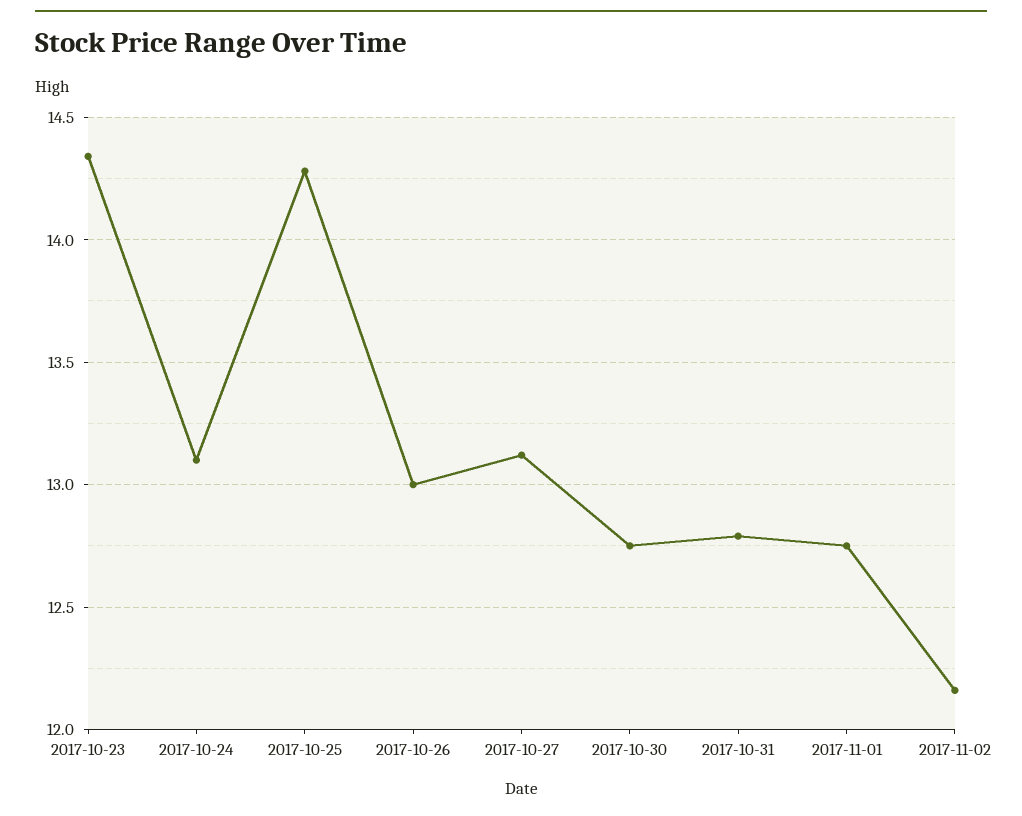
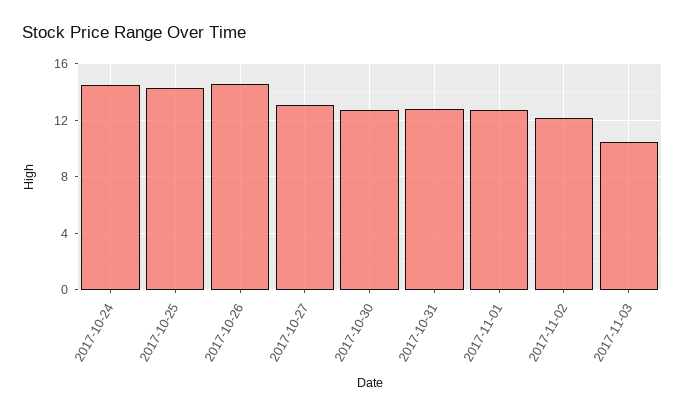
2017-10-23: 14.35 -> none
2017-10-24: 13.1 -> 14.5
2017-10-26: 13 -> 14.5
2017-11-03: none -> 10.5

